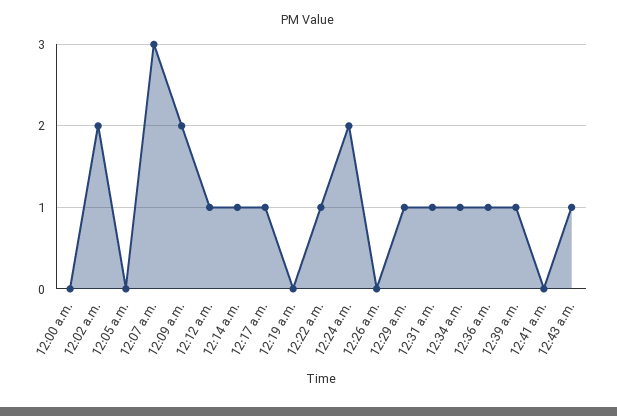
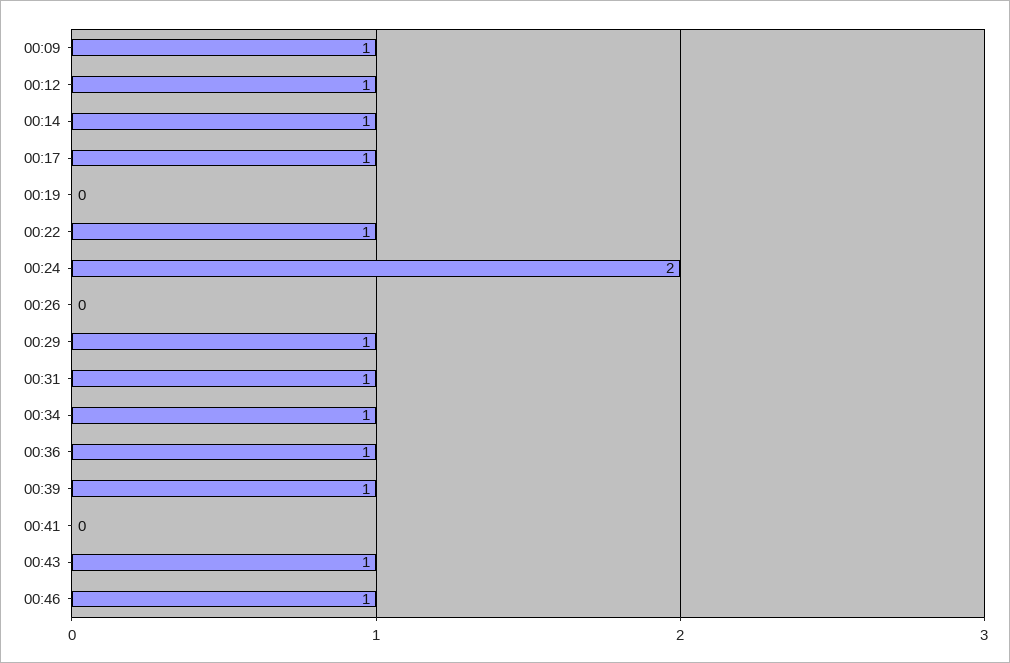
12:00 a.m.: 0 -> none
12:02 a.m.: 2 -> none
12:05 a.m.: 0 -> none
12:07 a.m.: 3 -> none
12:09 a.m.: 2 -> 1
00:46: none -> 1

